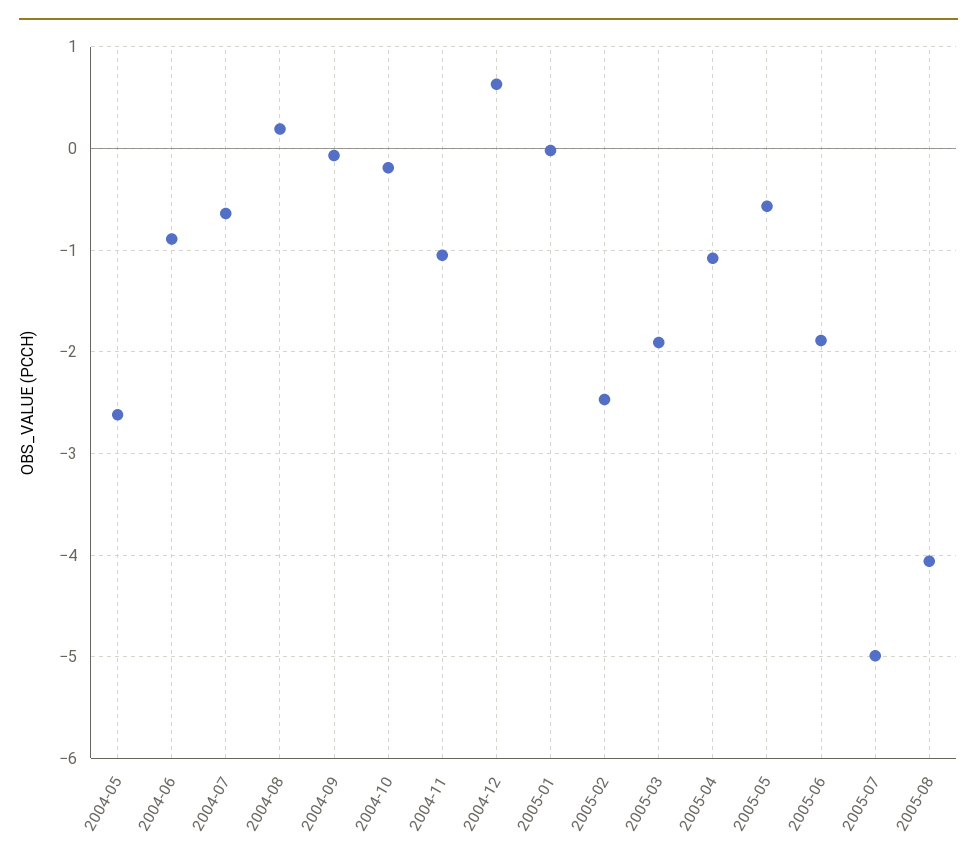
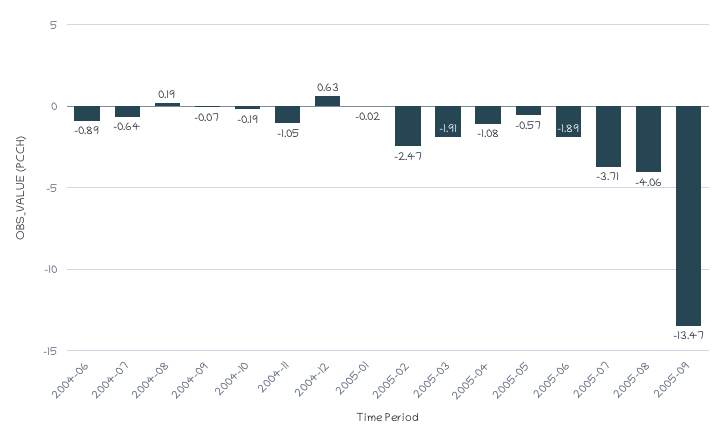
2004-05: -2.6 -> none
2005-07: -5 -> -3.71
2005-09: none -> -13.47

